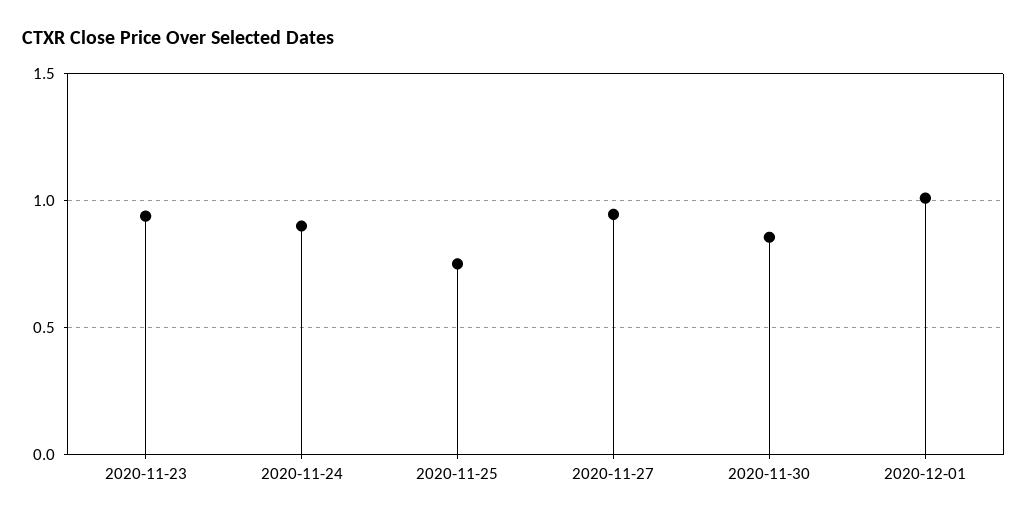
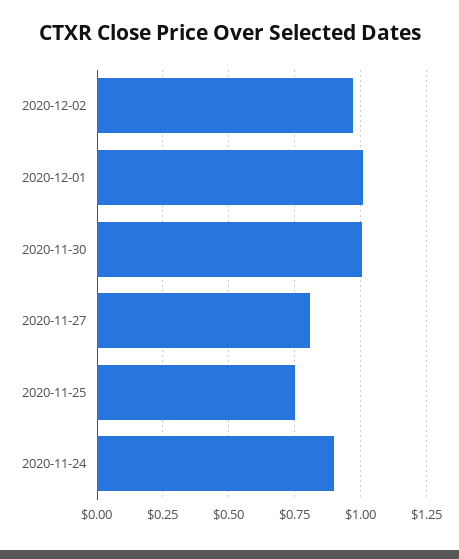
2020-11-23: 0.95 -> none
2020-11-27: 0.95 -> 0.8
2020-11-30: 0.85 -> 1
2020-12-02: none -> 0.975

